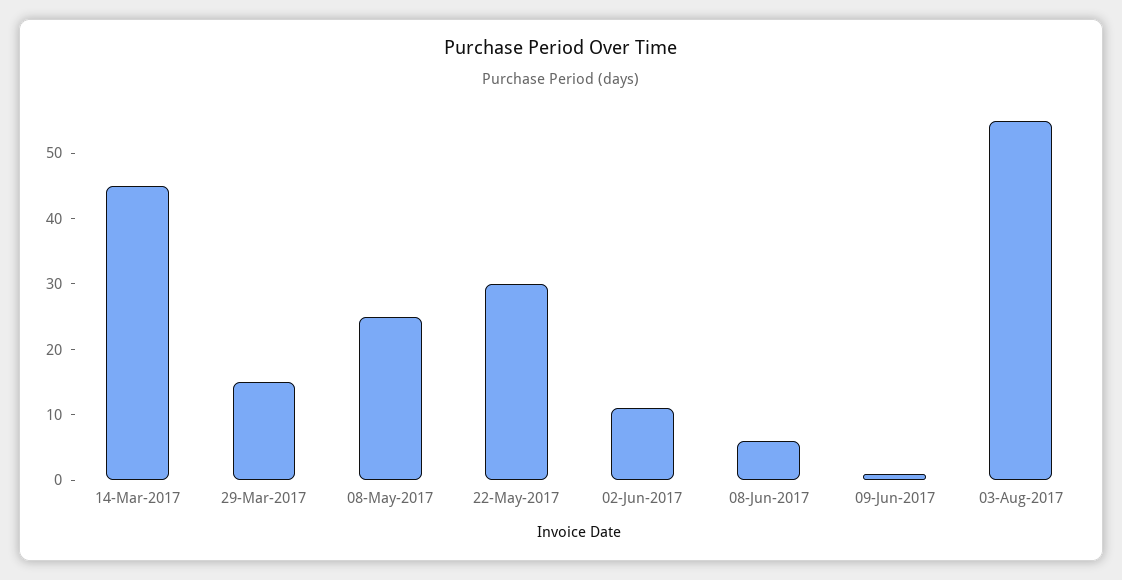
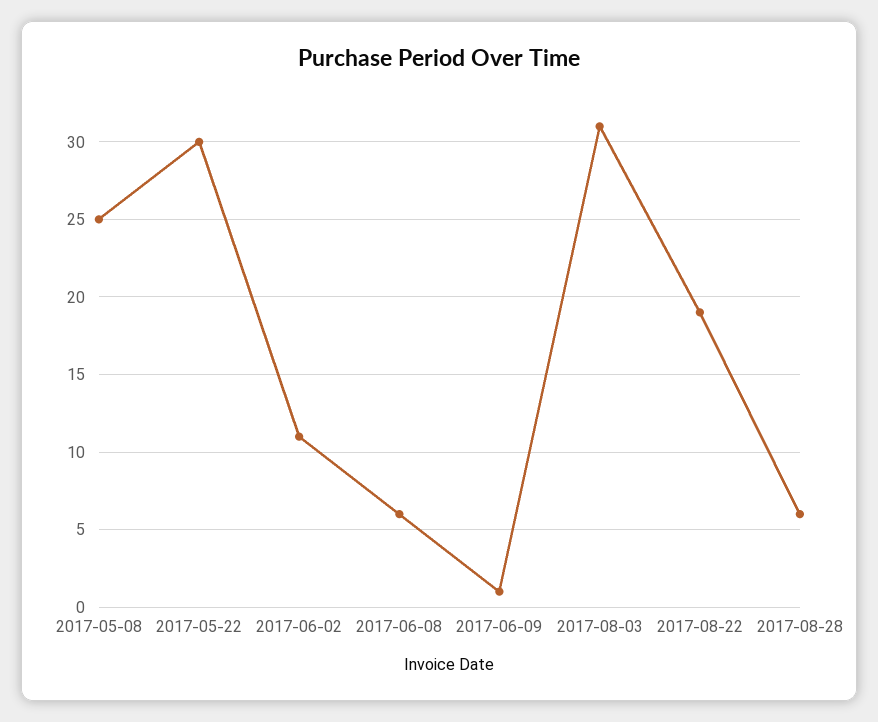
14-Mar-2017: 45 -> none
29-Mar-2017: 15 -> none
03-Aug-2017: 55 -> 31
2017-08-22: none -> 19
2017-08-28: none -> 6

